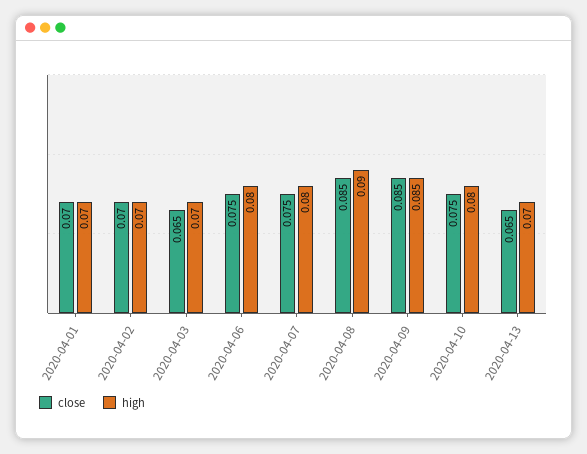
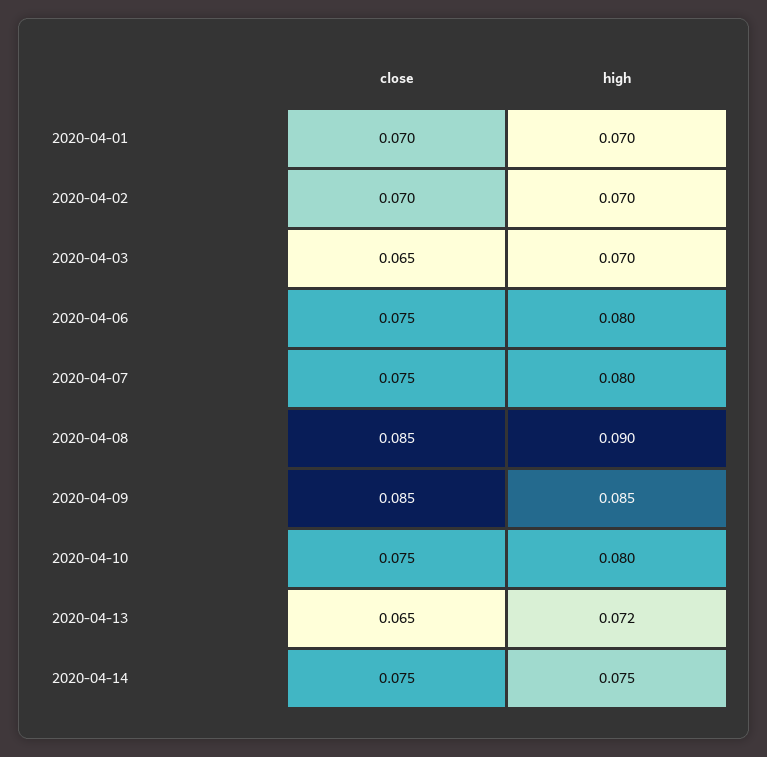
high, 2020-04-13: 0.07 -> 0.072
close, 2020-04-14: none -> 0.075
high, 2020-04-14: none -> 0.075

